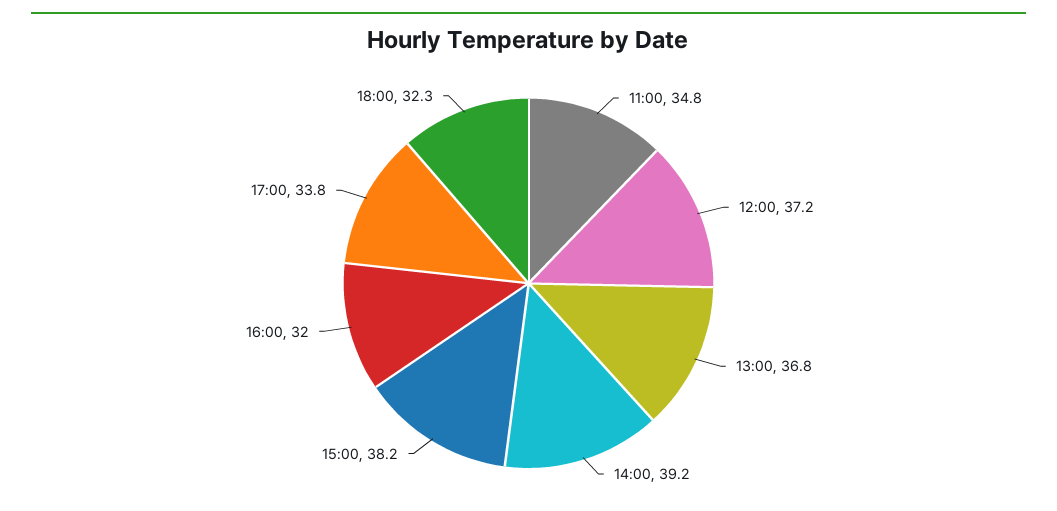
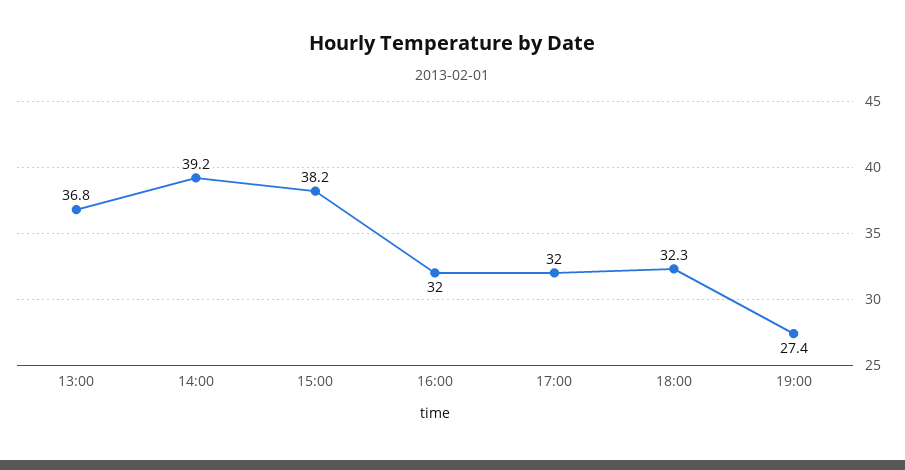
11:00: 34.8 -> none
12:00: 37.2 -> none
17:00: 33.8 -> 32
19:00: none -> 27.4

